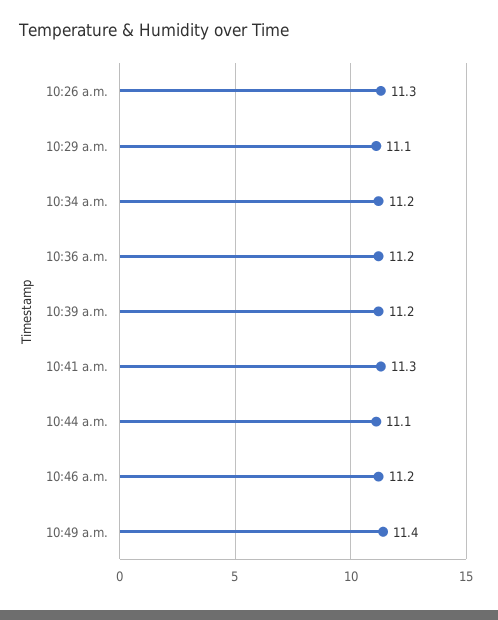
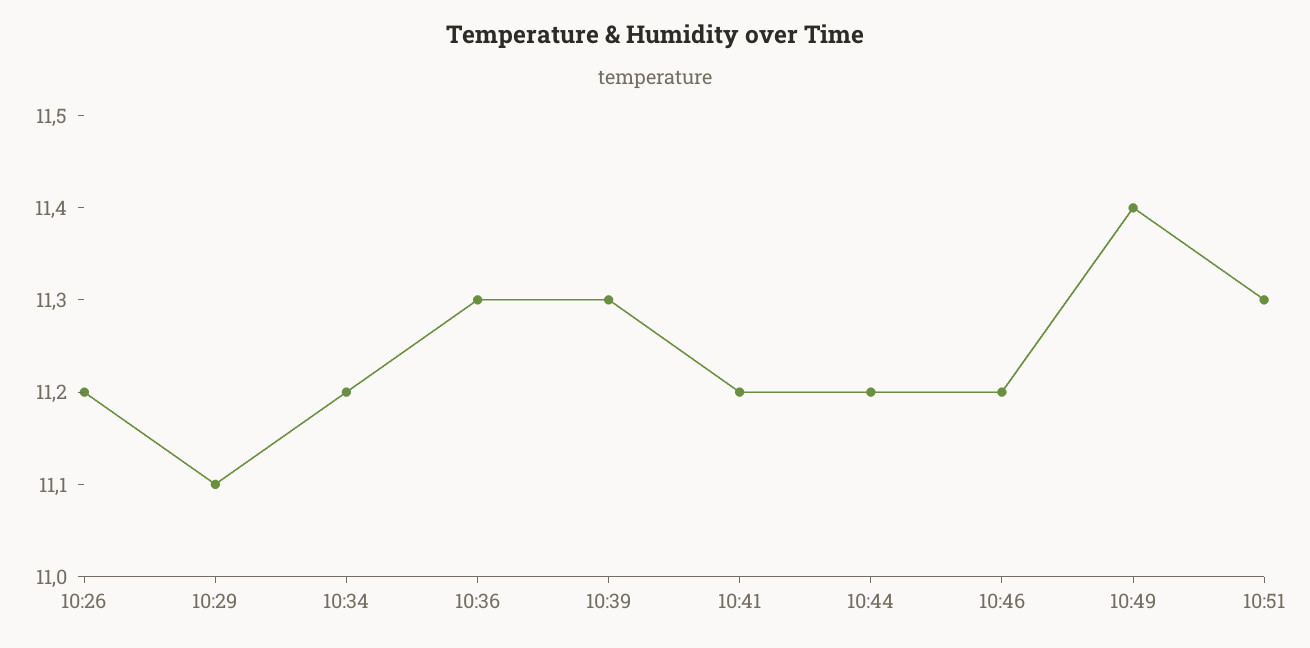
10:26 a.m.: 11.3 -> 11.2
10:36 a.m.: 11.2 -> 11.3
10:39 a.m.: 11.2 -> 11.3
10:41 a.m.: 11.3 -> 11.2
10:44 a.m.: 11.1 -> 11.2
10:51: none -> 11.3

